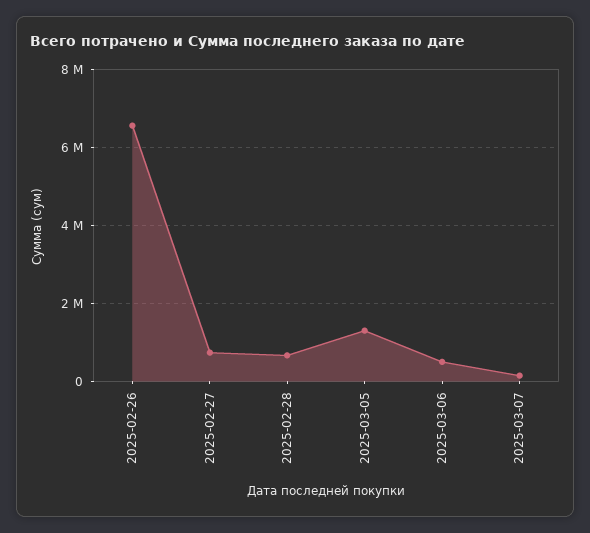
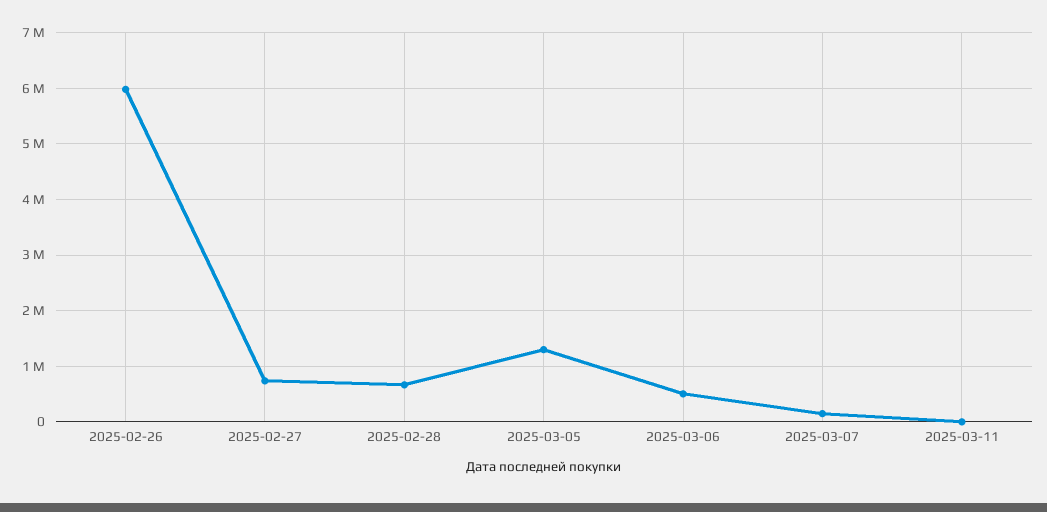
2025-02-26: 6600000 -> 6000000
2025-03-11: none -> 0

